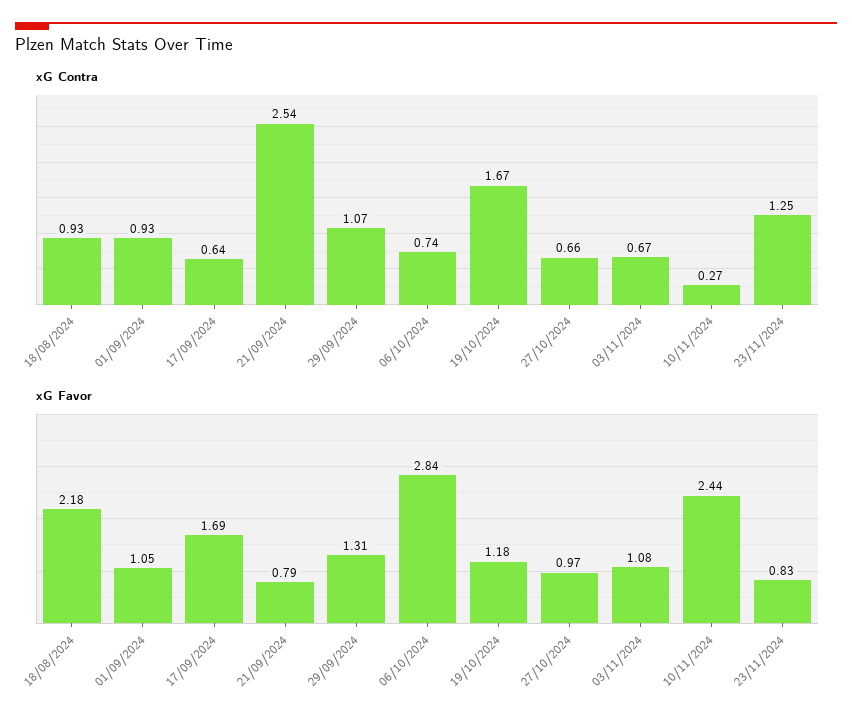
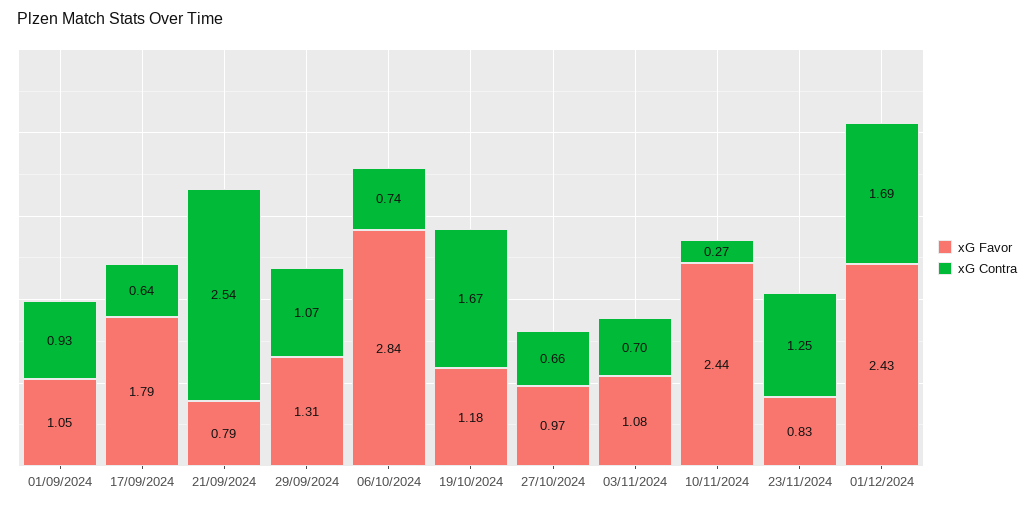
xG Contra, 18/08/2024: 0.93 -> none
xG Contra, 03/11/2024: 0.67 -> 0.7
xG Favor, 18/08/2024: 2.18 -> none
xG Favor, 17/09/2024: 1.69 -> 1.79
xG Favor, 01/12/2024: none -> 2.43
xG Contra, 01/12/2024: none -> 1.69

